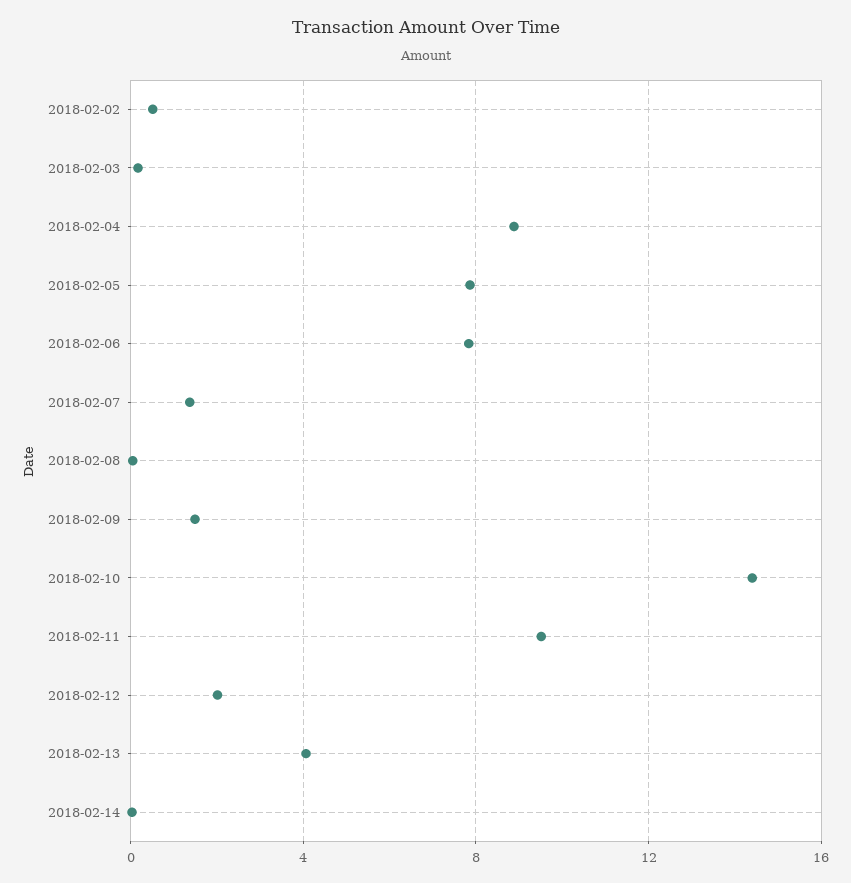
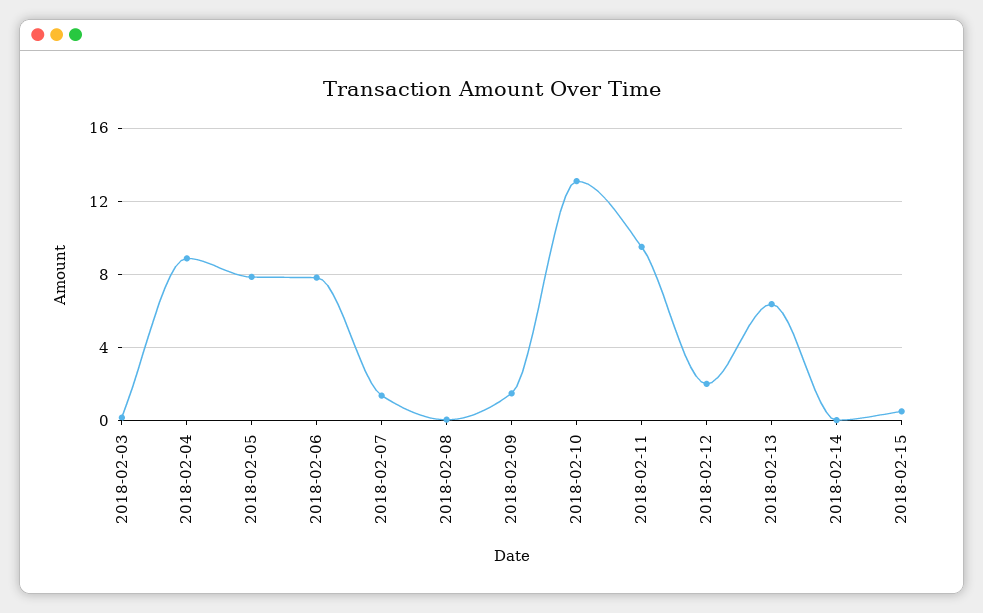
2018-02-02: 0.5 -> none
2018-02-10: 14.5 -> 13
2018-02-13: 4 -> 6.5
2018-02-15: none -> 0.5

